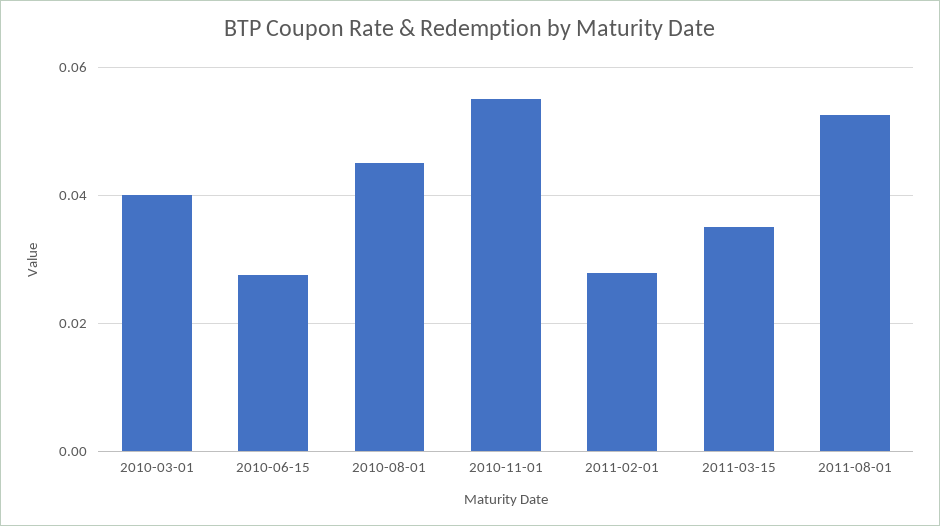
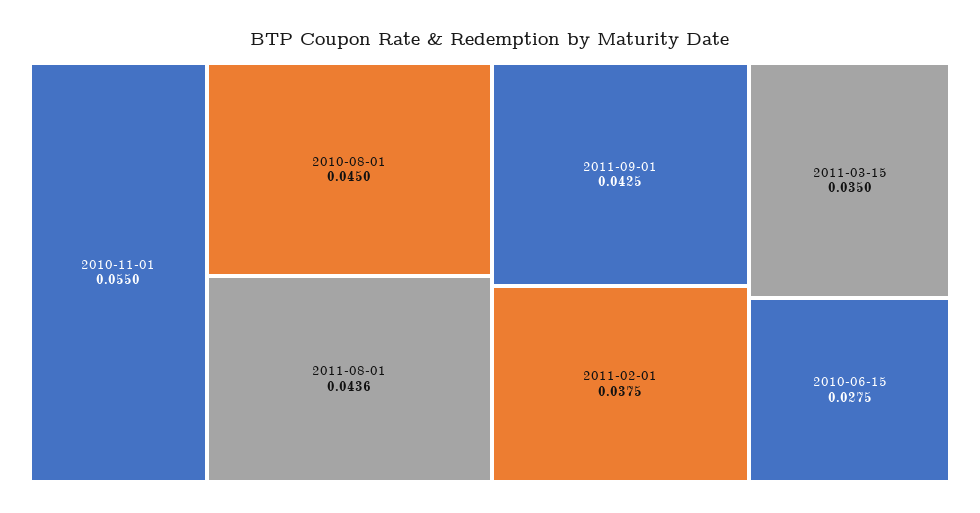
2010-03-01: 0.04 -> none
2011-02-01: 0.028 -> 0.0375
2011-08-01: 0.052 -> 0.0436
2011-09-01: none -> 0.0425

